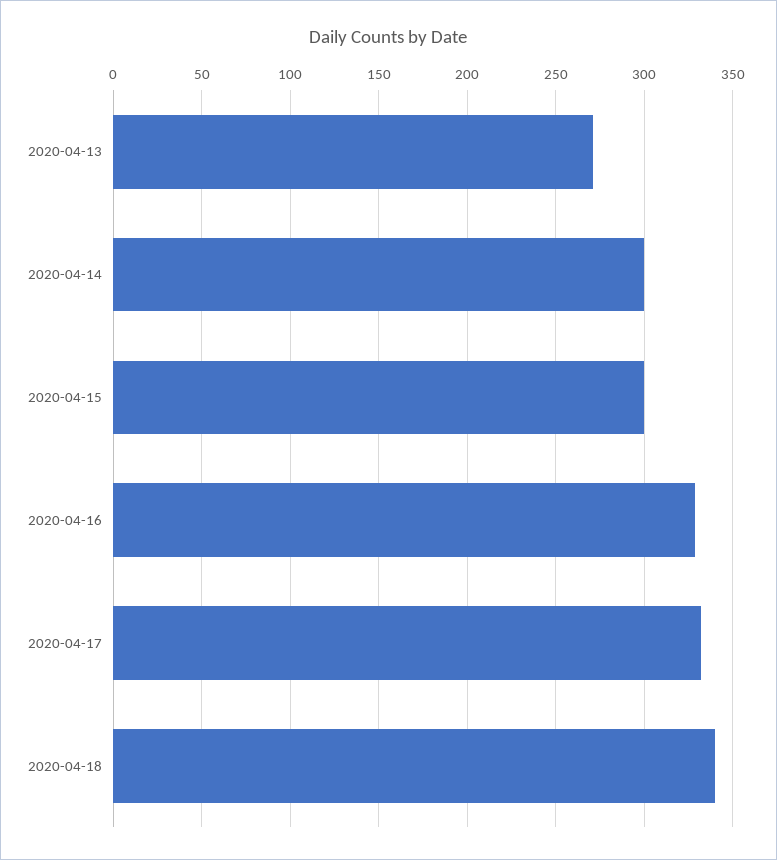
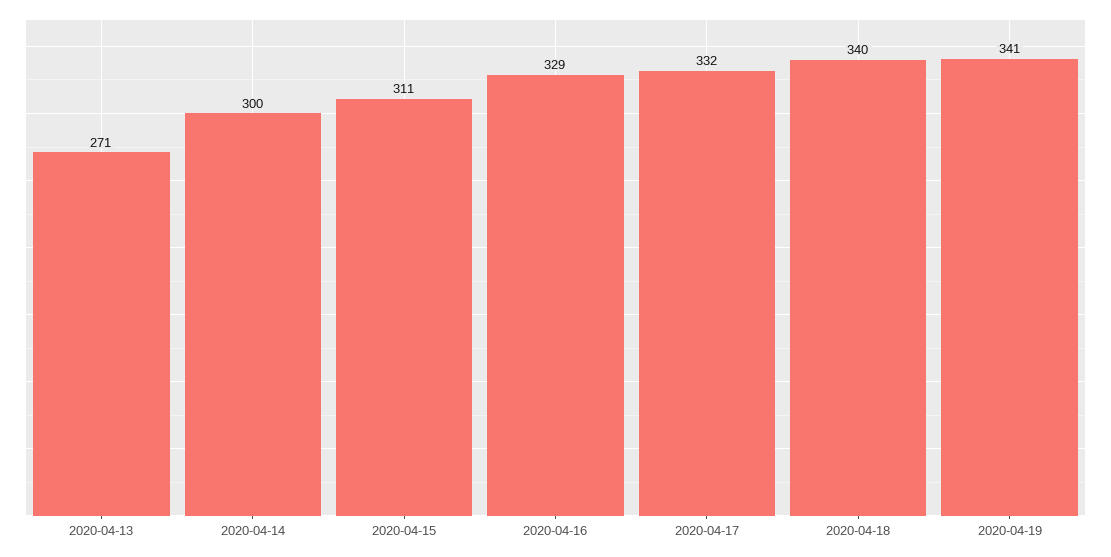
2020-04-15: 300 -> 311
2020-04-19: none -> 341

